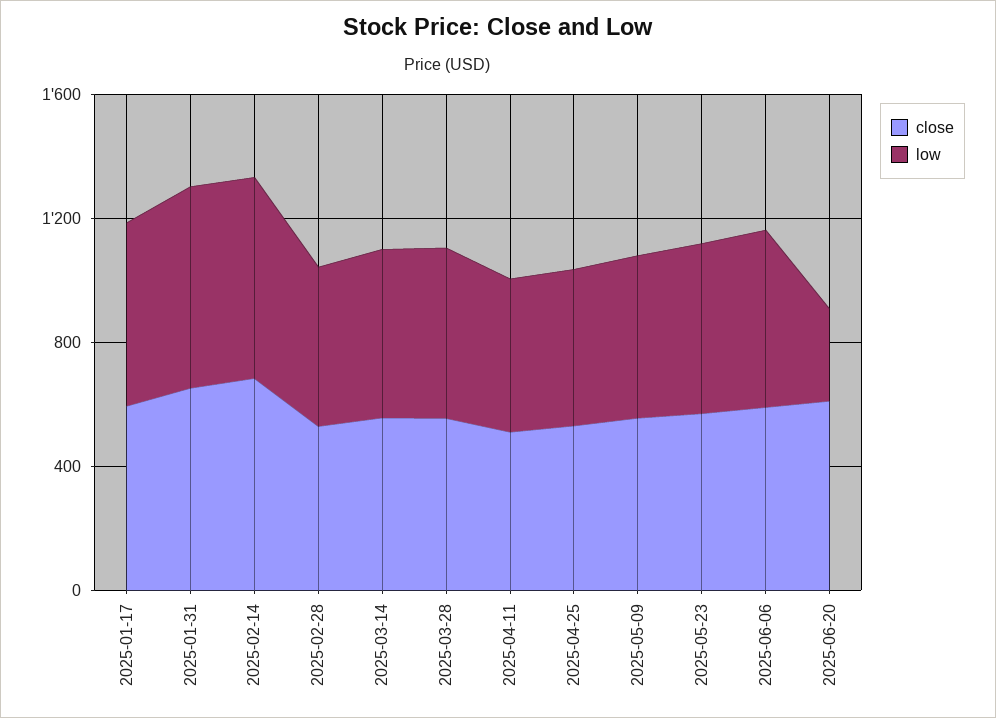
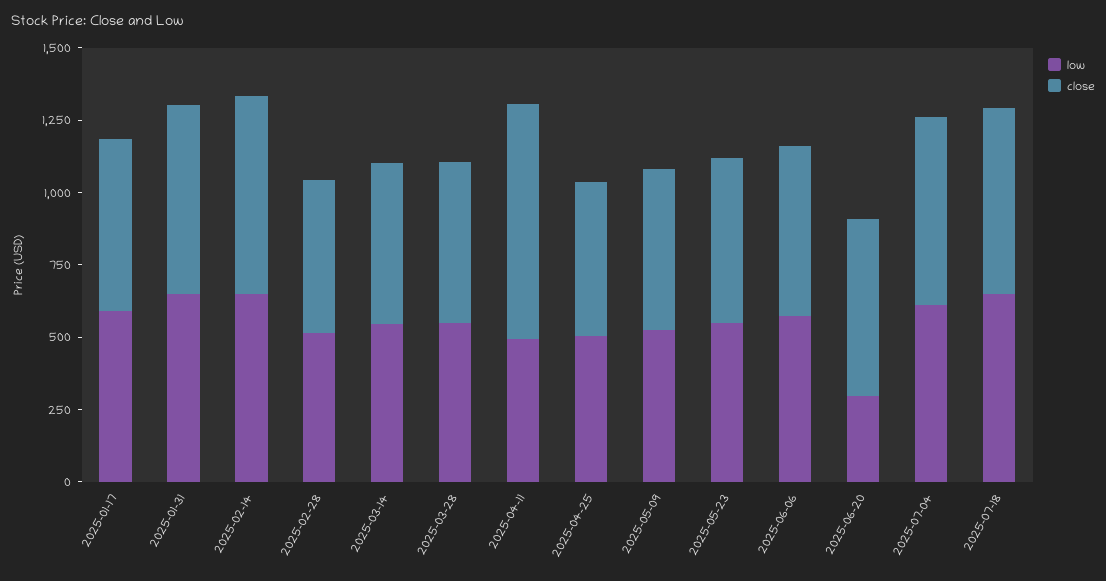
close, 2025-04-11: 500 -> 800
low, 2025-07-04: none -> 600
close, 2025-07-04: none -> 650
low, 2025-07-18: none -> 650
close, 2025-07-18: none -> 650

